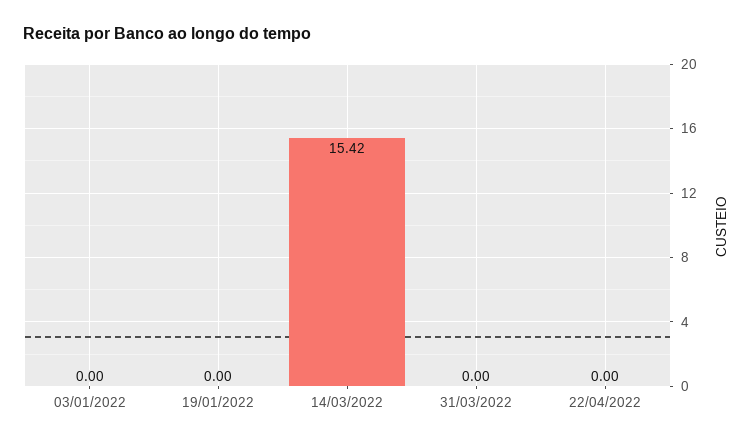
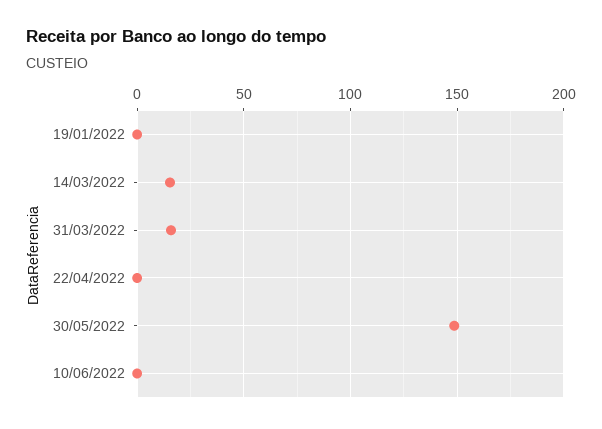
03/01/2022: 0 -> none
31/03/2022: 0 -> 15
30/05/2022: none -> 150
10/06/2022: none -> 0

